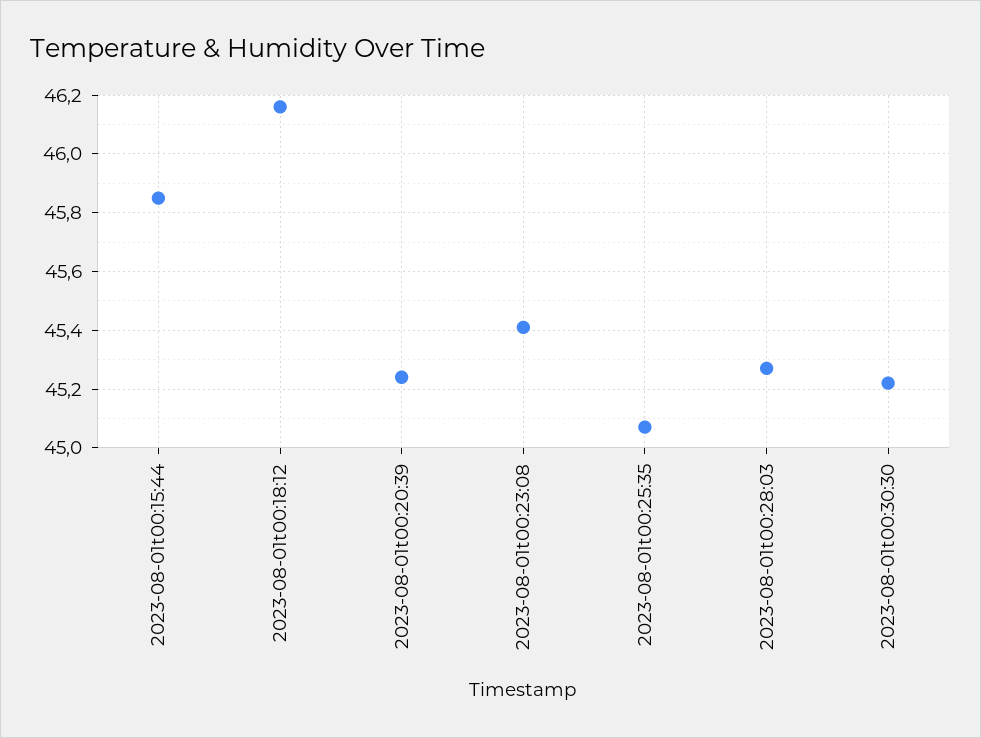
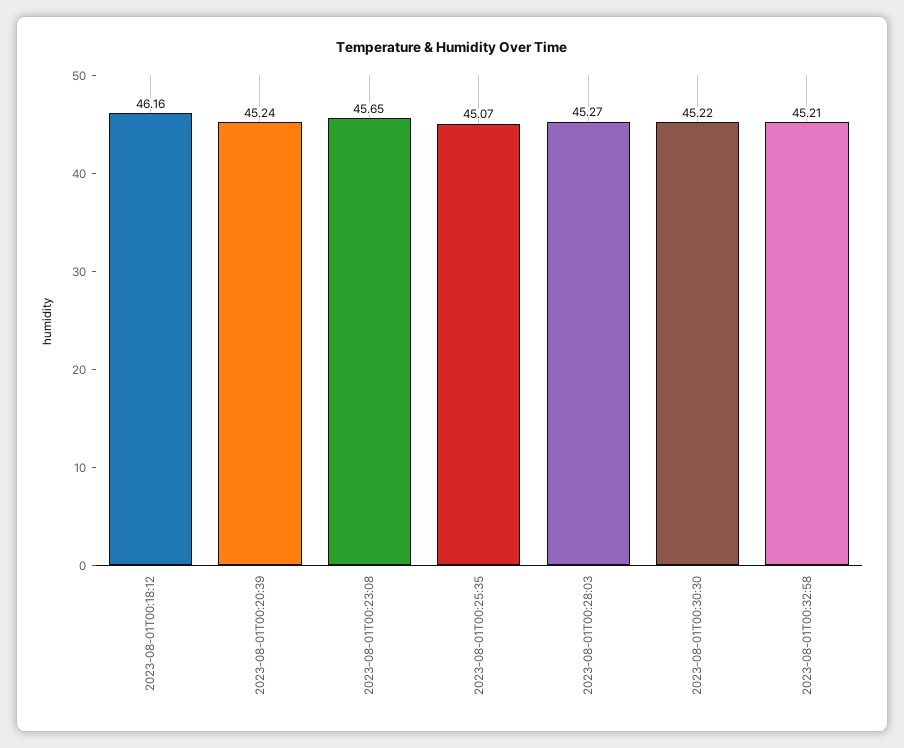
2023-08-01t00:15:44: 45.85 -> none
2023-08-01t00:23:08: 45.4 -> 45.65
2023-08-01T00:32:58: none -> 45.21

